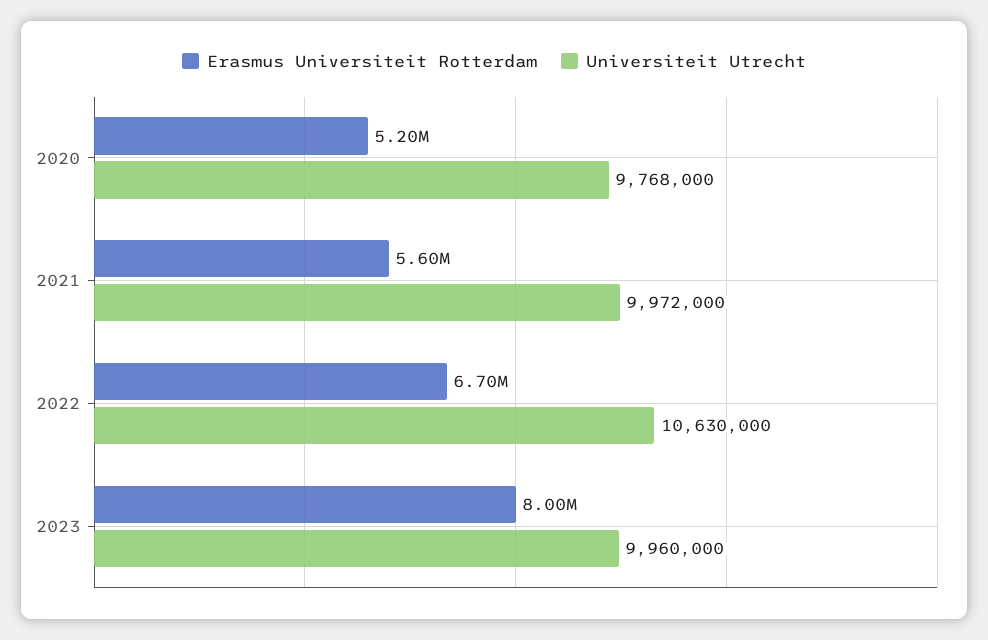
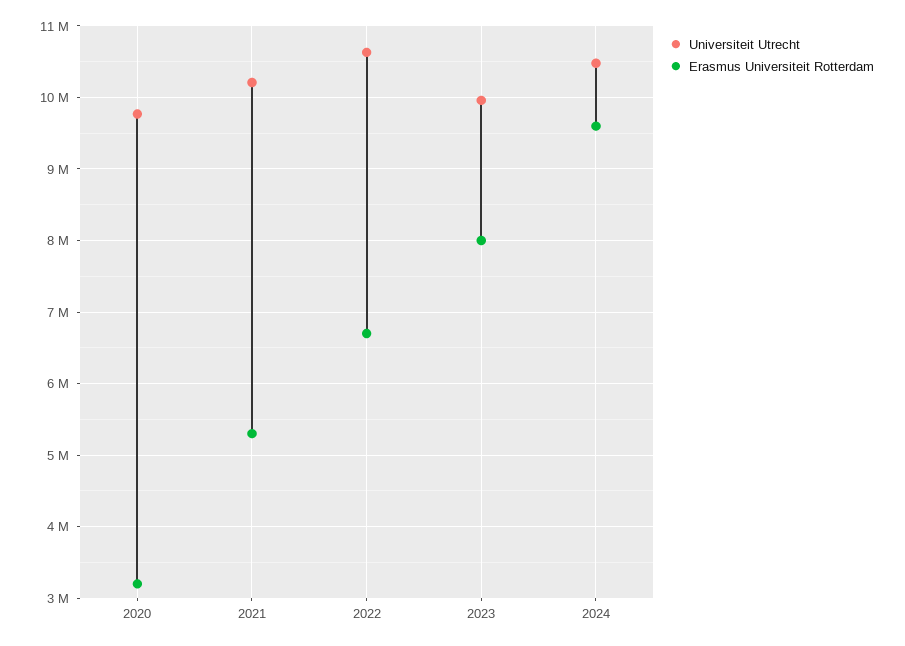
Erasmus Universiteit Rotterdam, 2020: 5200000 -> 3200000
Erasmus Universiteit Rotterdam, 2021: 5600000 -> 5300000
Universiteit Utrecht, 2021: 9972000 -> 10200000
Universiteit Utrecht, 2024: none -> 10500000
Erasmus Universiteit Rotterdam, 2024: none -> 9600000

